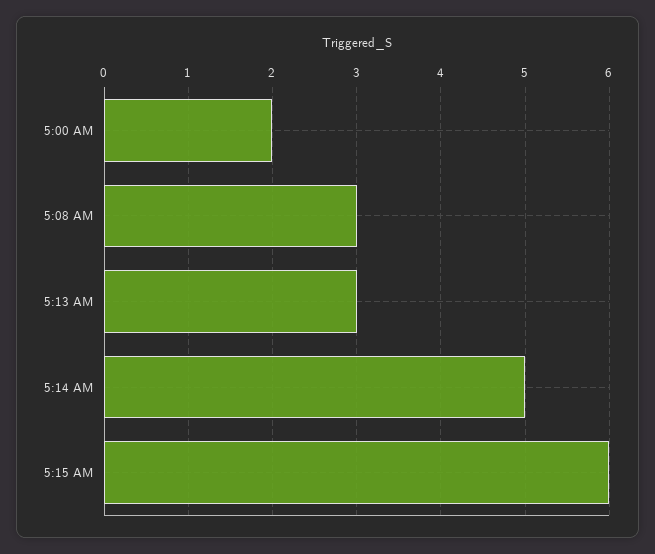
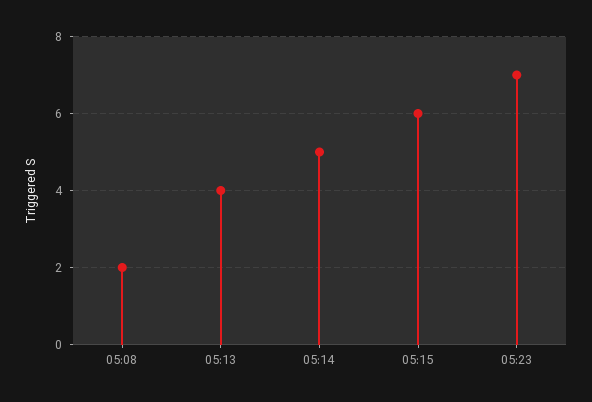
5:00 AM: 2 -> none
5:08 AM: 3 -> 2
5:13 AM: 3 -> 4
05:23: none -> 7

